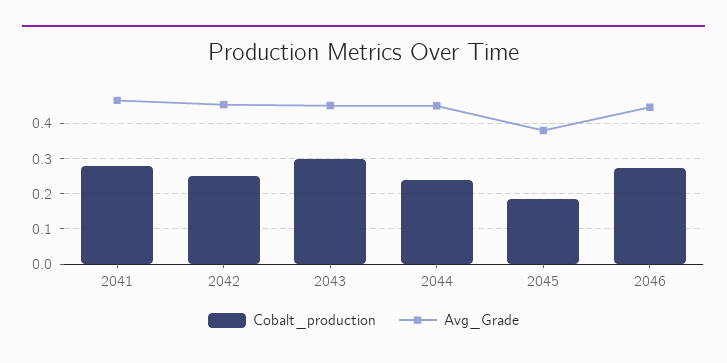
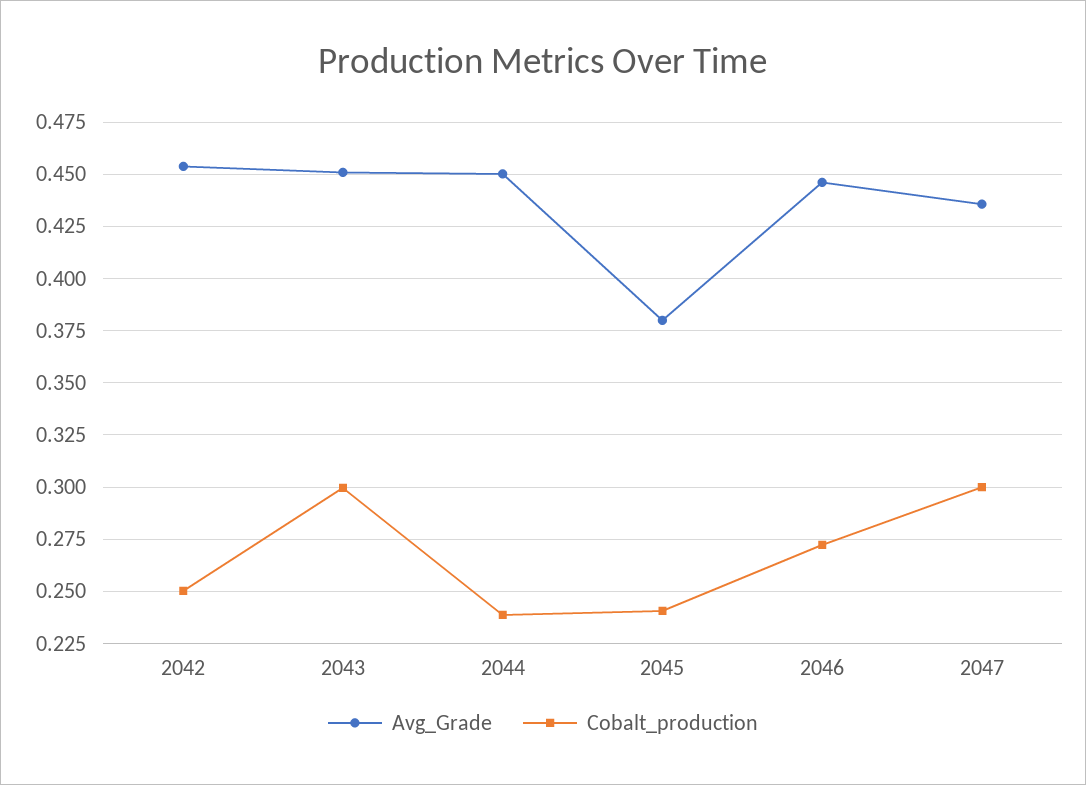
Cobalt_production, 2041: 0.28 -> none
Avg_Grade, 2041: 0.46 -> none
Cobalt_production, 2045: 0.18 -> 0.24
Avg_Grade, 2047: none -> 0.435
Cobalt_production, 2047: none -> 0.3

